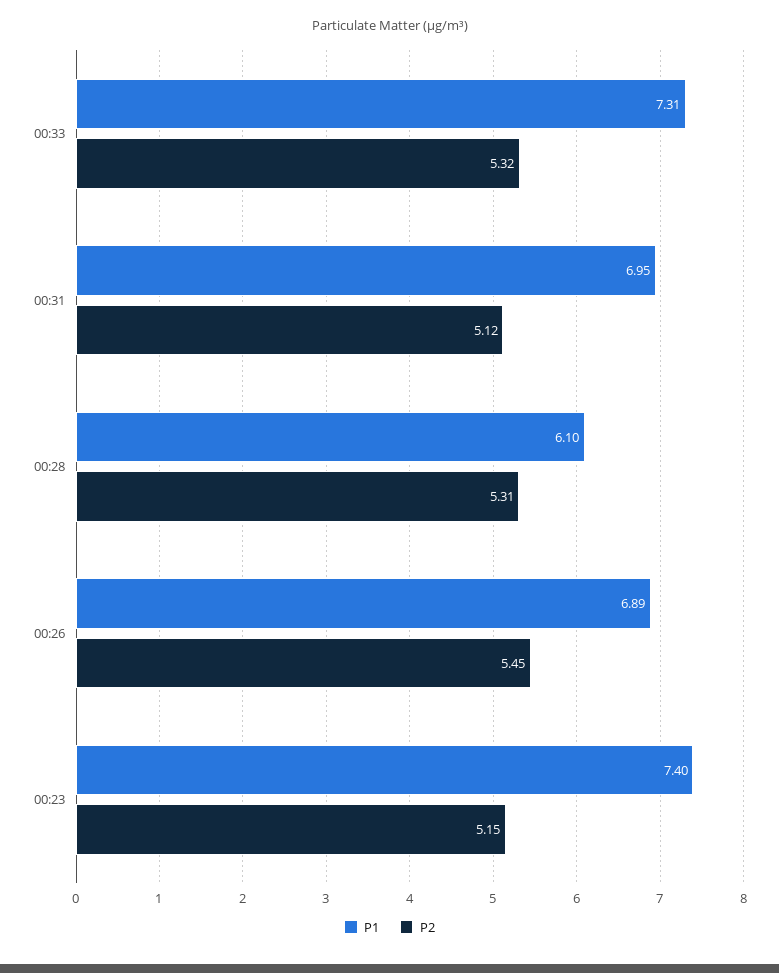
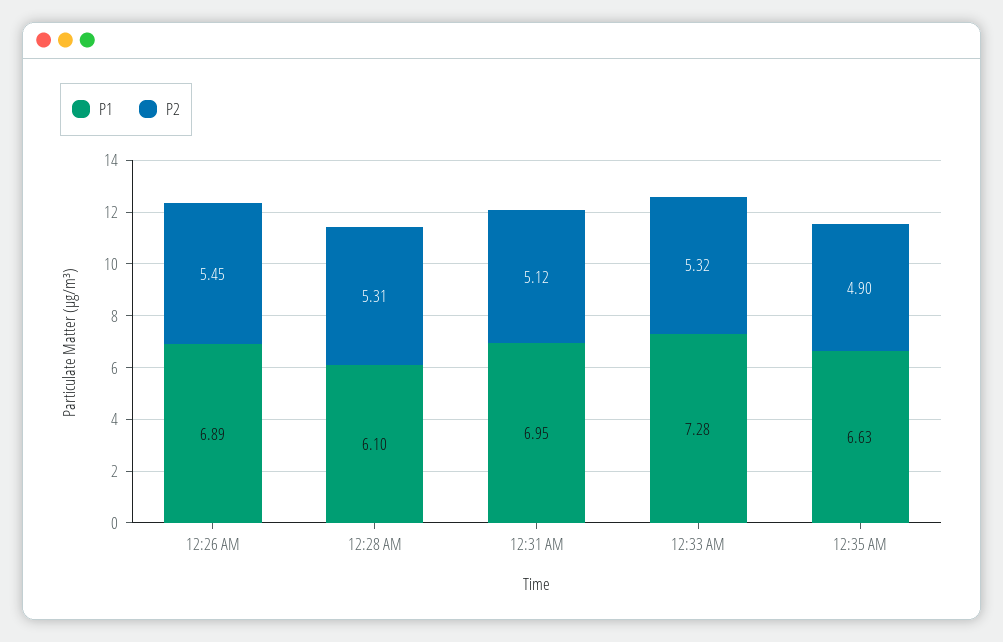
P1, 00:33: 7.31 -> 7.28
P1, 00:23: 7.4 -> none
P2, 00:23: 5.15 -> none
P1, 12:35 AM: none -> 6.63
P2, 12:35 AM: none -> 4.9

